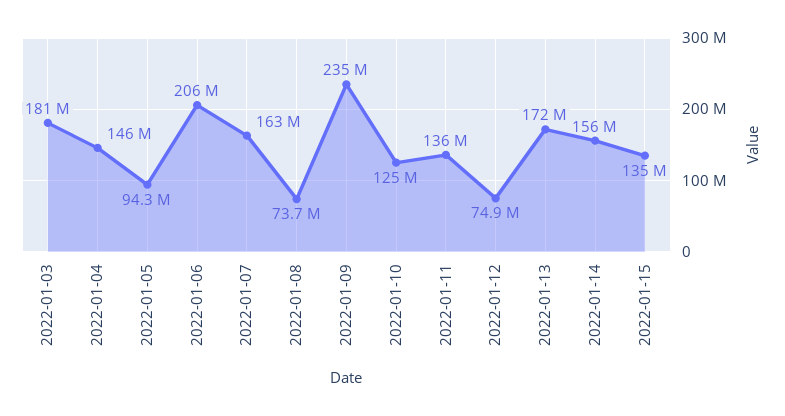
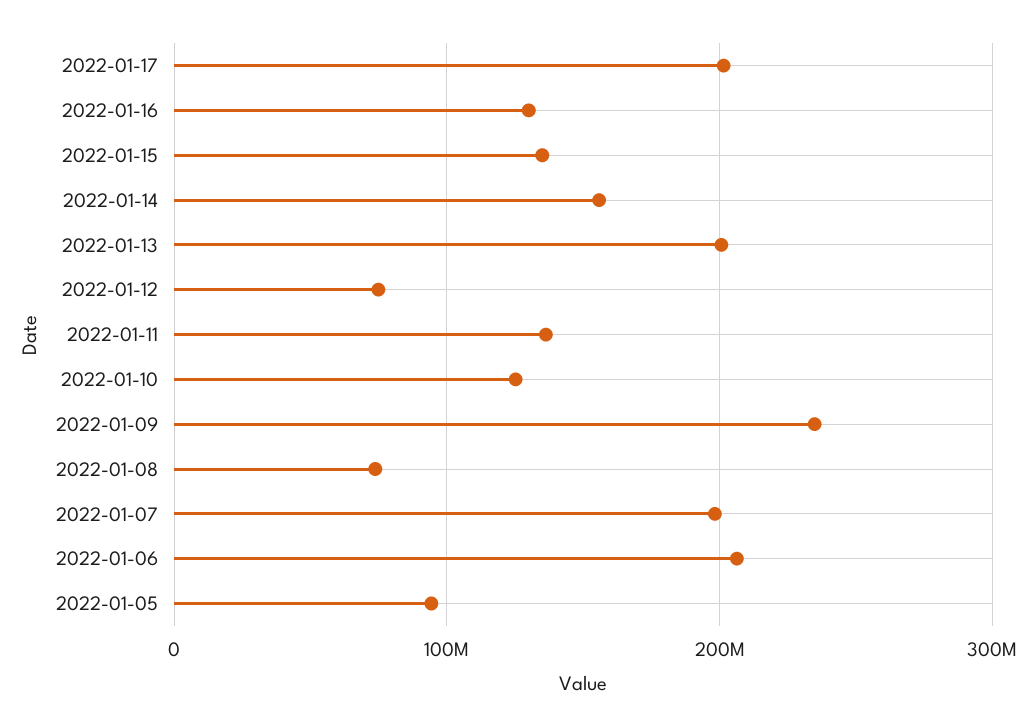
2022-01-03: 181000000 -> none
2022-01-04: 146000000 -> none
2022-01-07: 163000000 -> 200000000
2022-01-13: 172000000 -> 200000000
2022-01-17: none -> 200000000
2022-01-16: none -> 130000000

